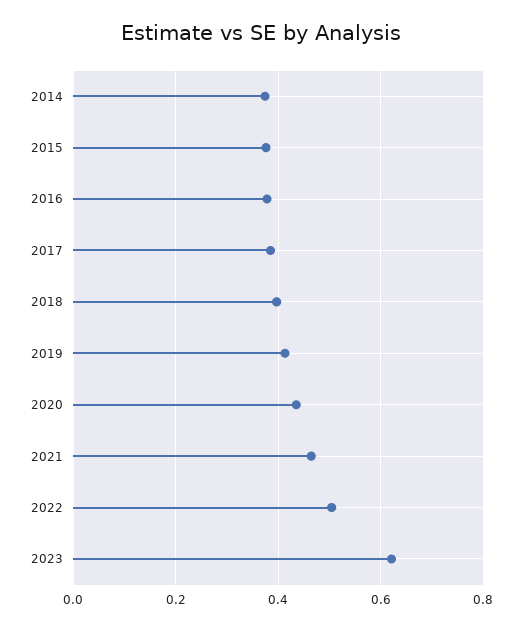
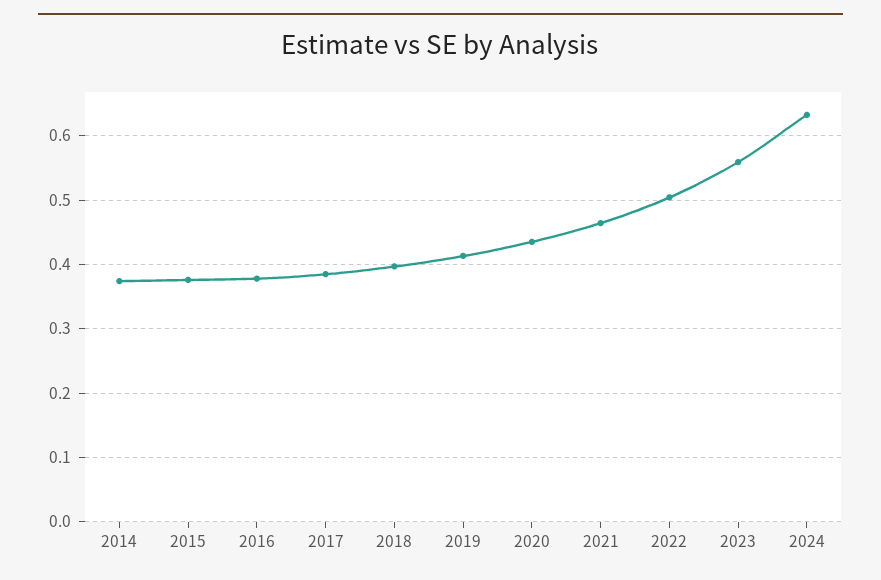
2023: 0.62 -> 0.56
2024: none -> 0.63

